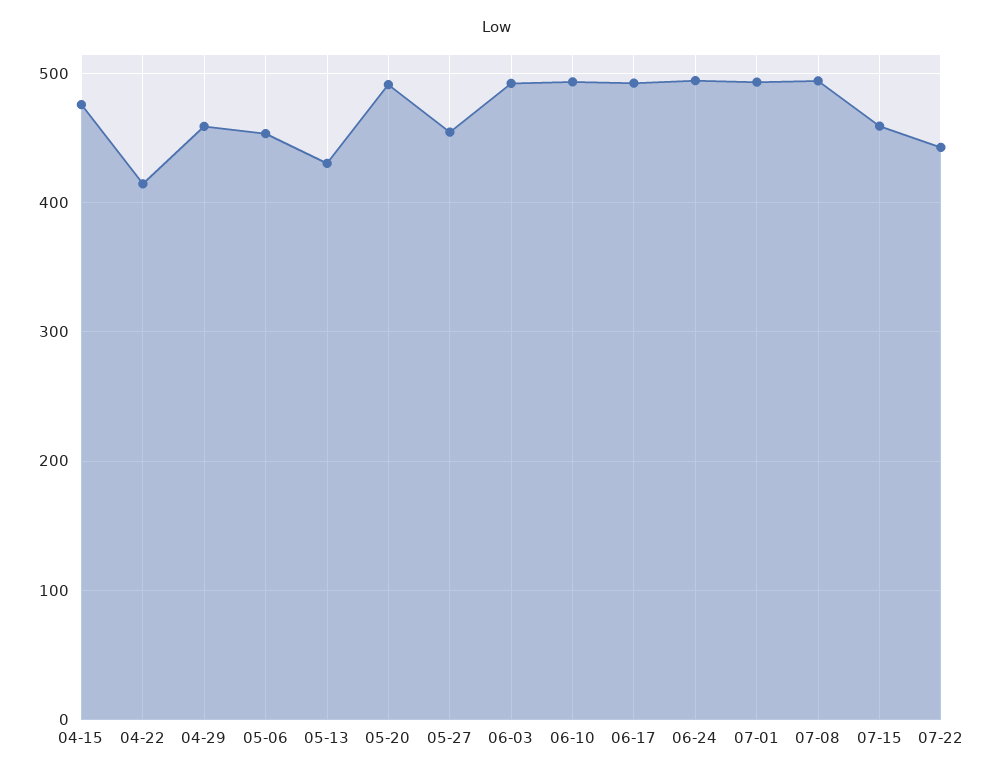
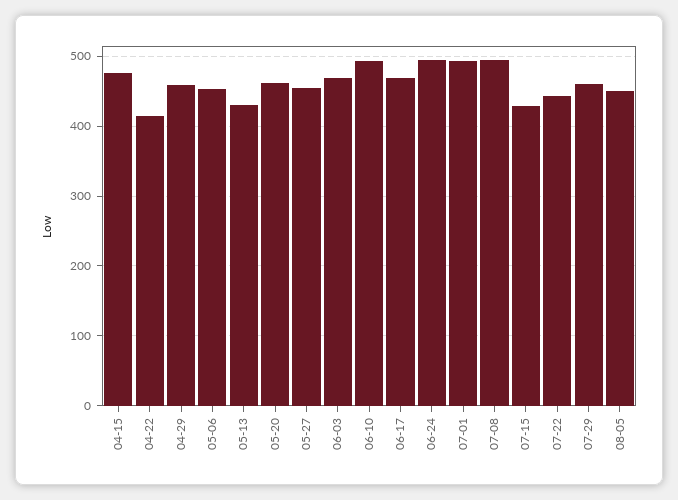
05-20: 490 -> 460
06-03: 490 -> 470
06-17: 490 -> 470
07-15: 460 -> 430
07-29: none -> 460
08-05: none -> 450

